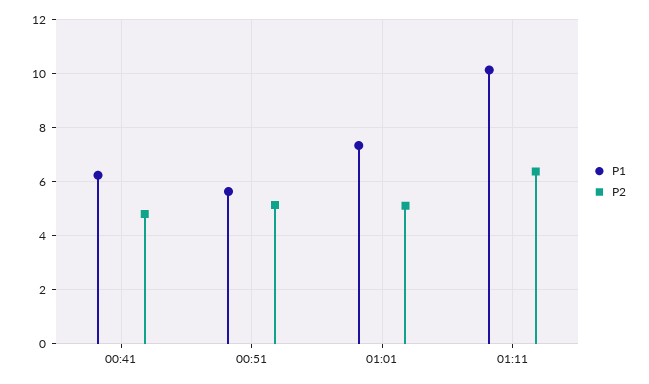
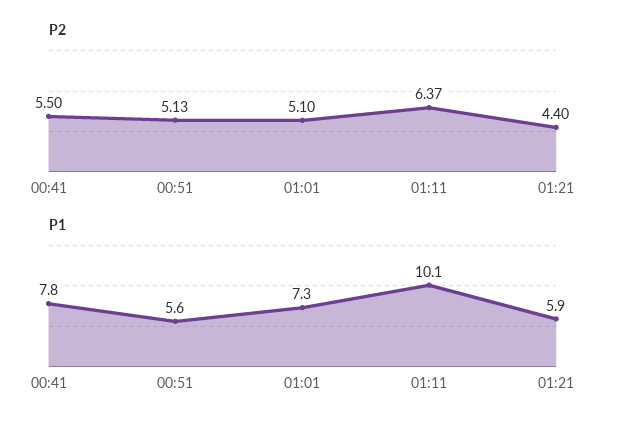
P1, 00:41: 6.25 -> 7.8
P2, 00:41: 4.75 -> 5.5
P2, 01:21: none -> 4.4
P1, 01:21: none -> 5.9

